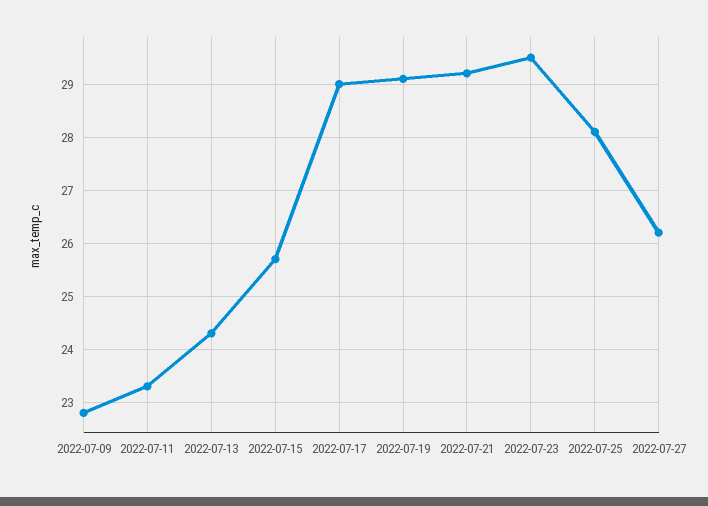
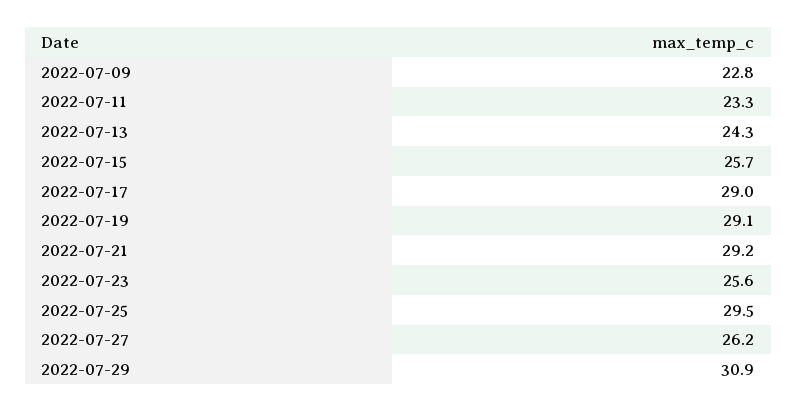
2022-07-23: 29.5 -> 25.6
2022-07-25: 28 -> 29.5
2022-07-29: none -> 30.9

